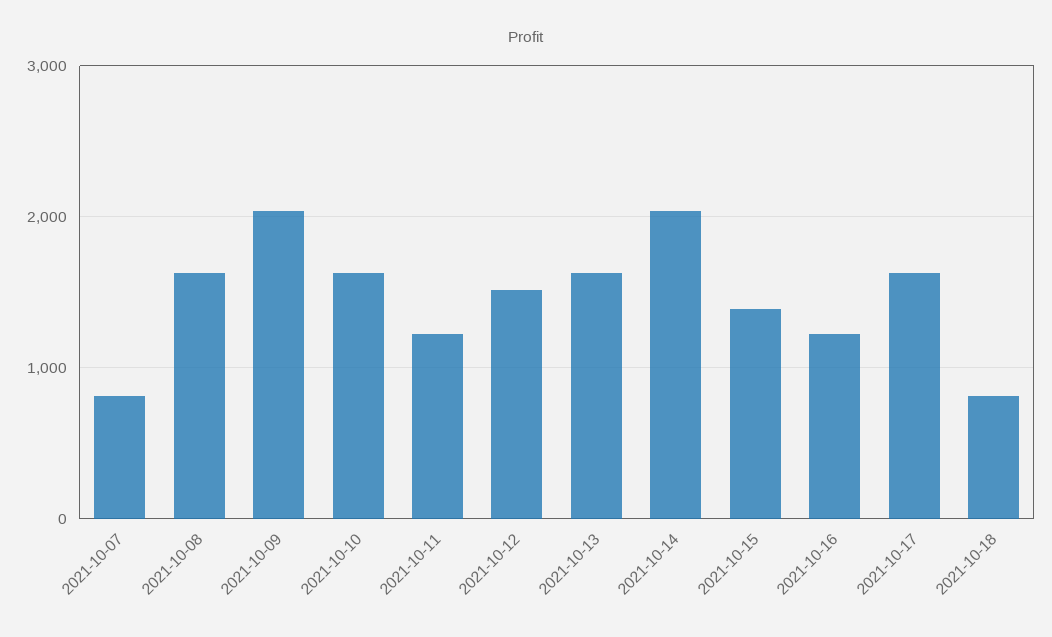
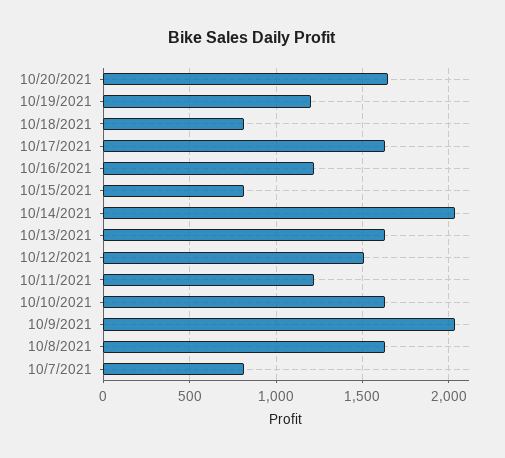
2021-10-15: 1400 -> 800
10/20/2021: none -> 1650
10/19/2021: none -> 1200

